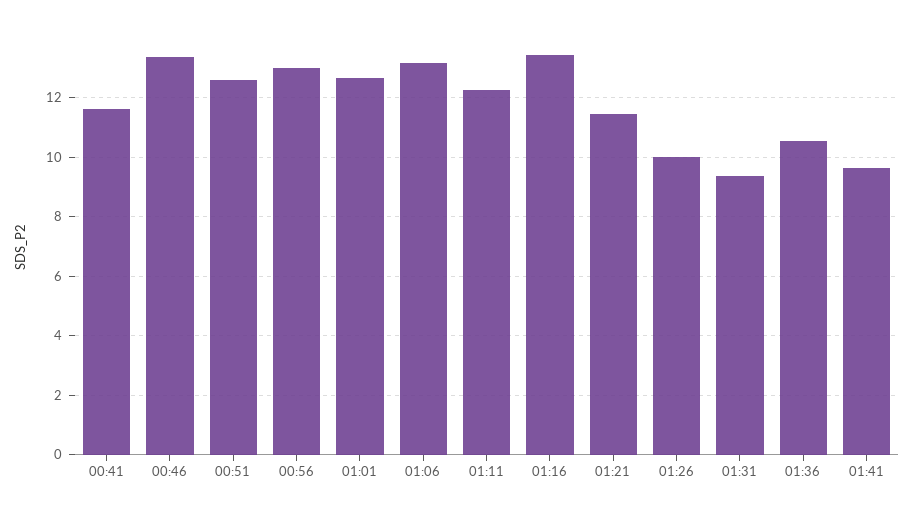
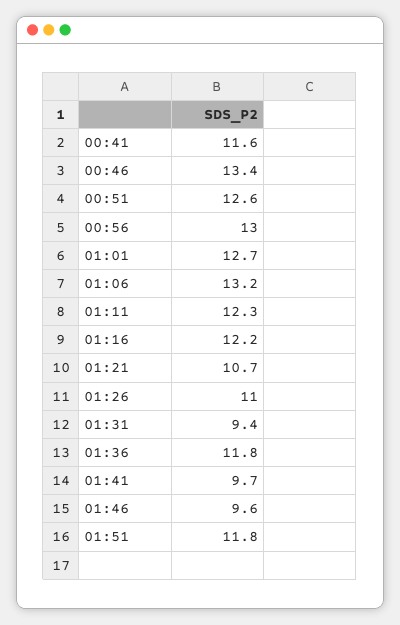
01:16: 13.5 -> 12.2
01:21: 11.5 -> 10.7
01:26: 10 -> 11
01:36: 10.5 -> 11.8
01:46: none -> 9.6
01:51: none -> 11.8

